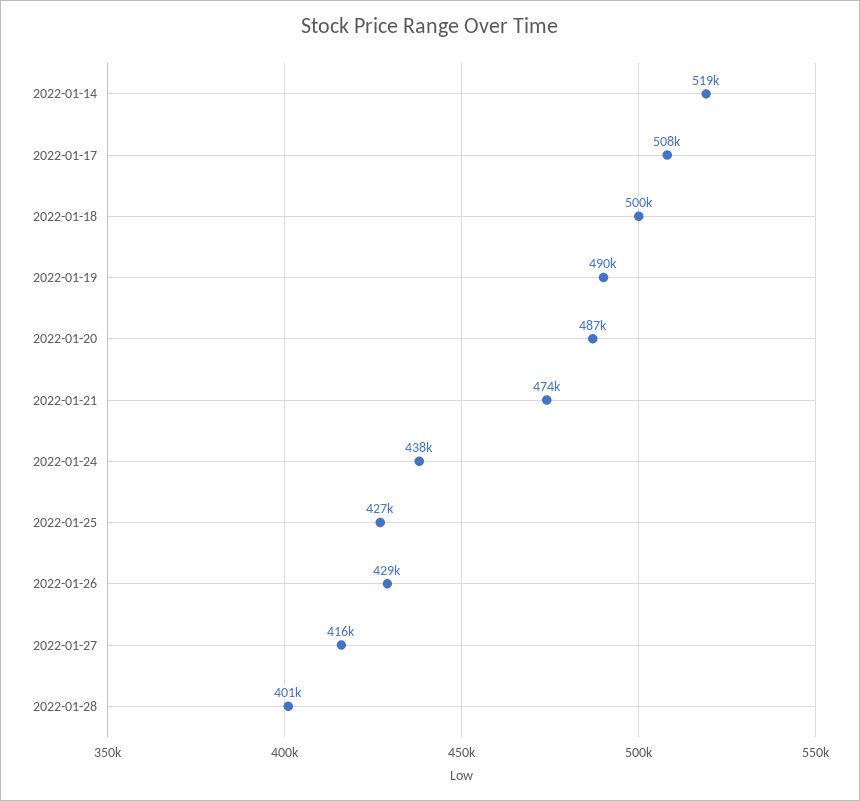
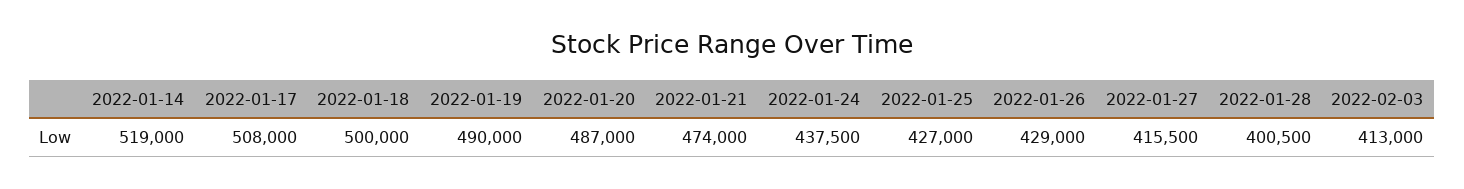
2022-02-03: none -> 413000

